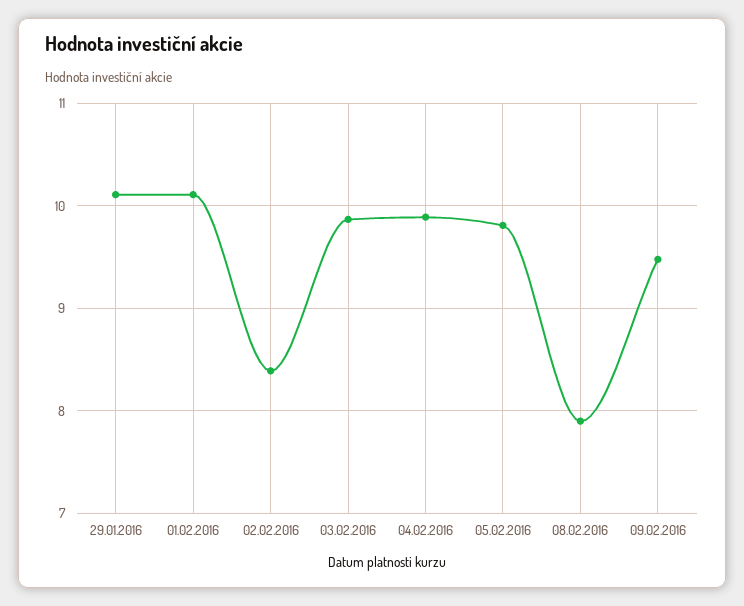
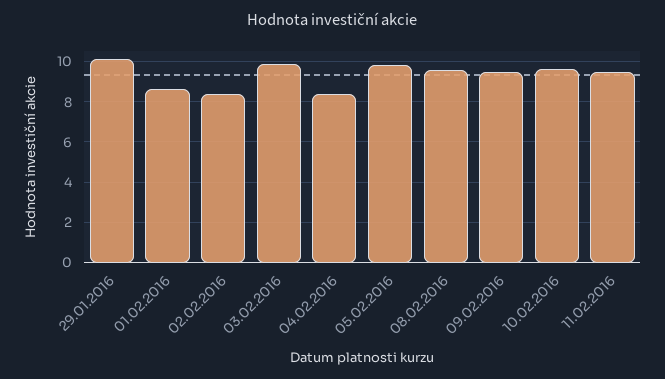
01.02.2016: 10.1 -> 8.5
04.02.2016: 9.9 -> 8.5
08.02.2016: 7.9 -> 9.5
10.02.2016: none -> 9.5
11.02.2016: none -> 9.5

